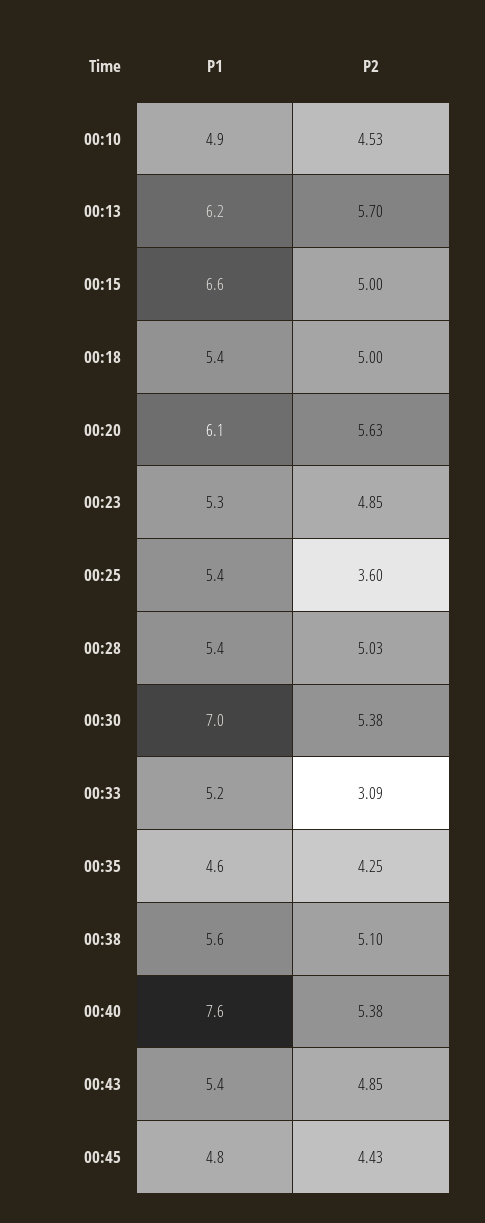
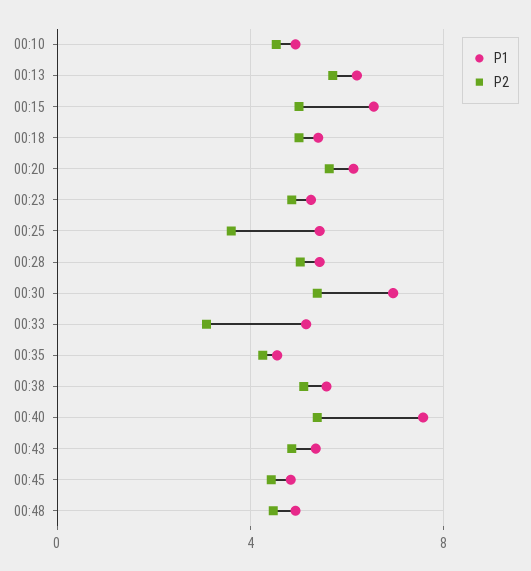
P1, 00:48: none -> 5
P2, 00:48: none -> 4.5

